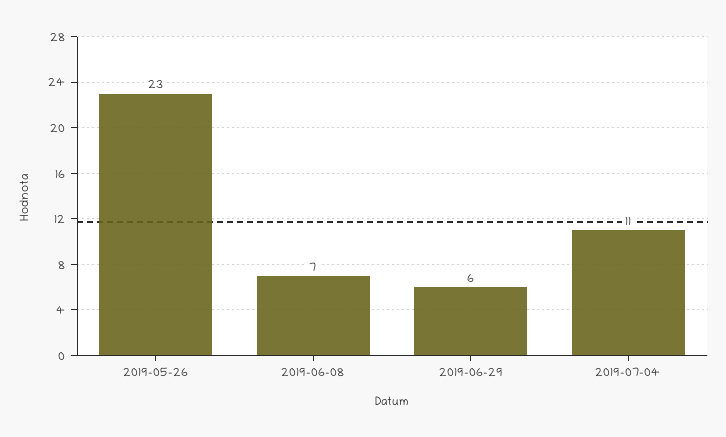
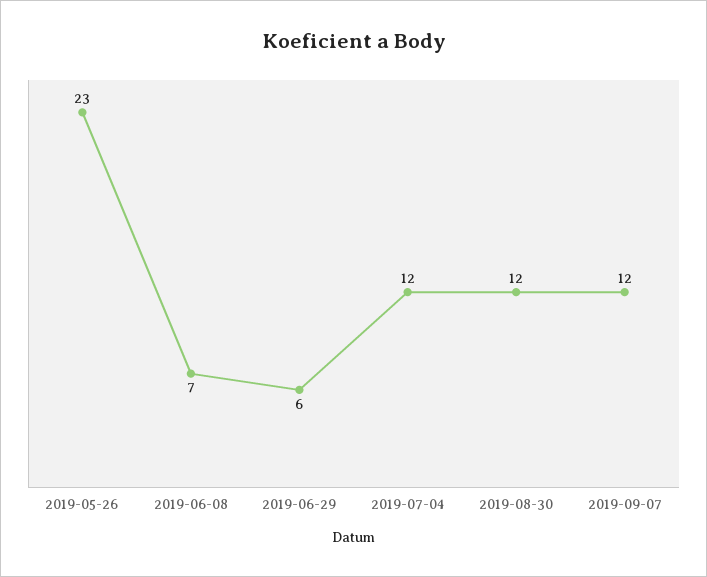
2019-07-04: 11 -> 12
2019-08-30: none -> 12
2019-09-07: none -> 12

